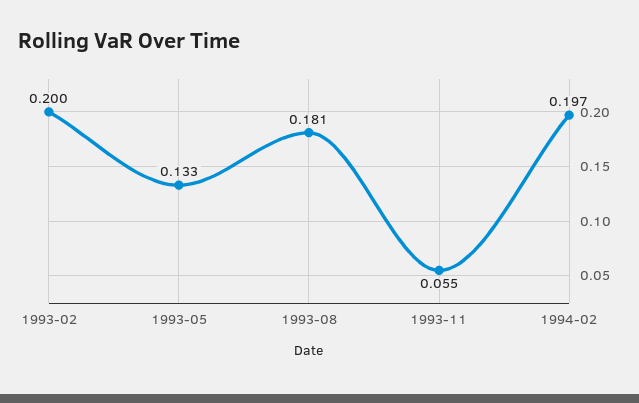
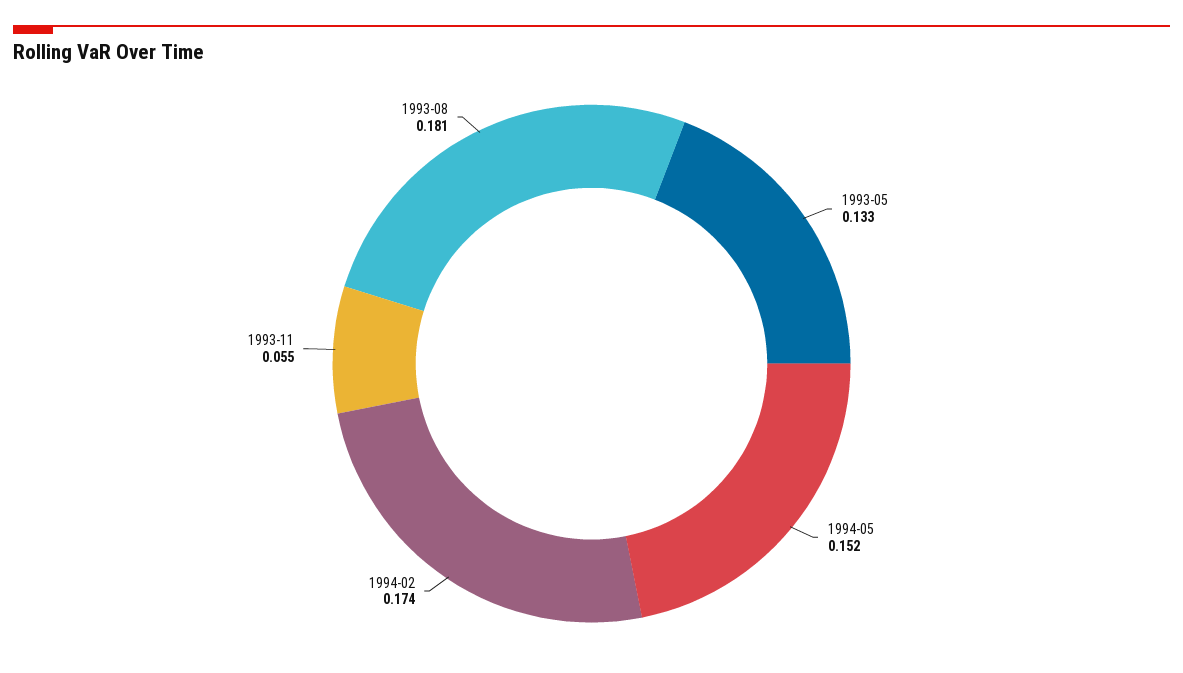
1993-02: 0.2 -> none
1994-02: 0.197 -> 0.174
1994-05: none -> 0.152

